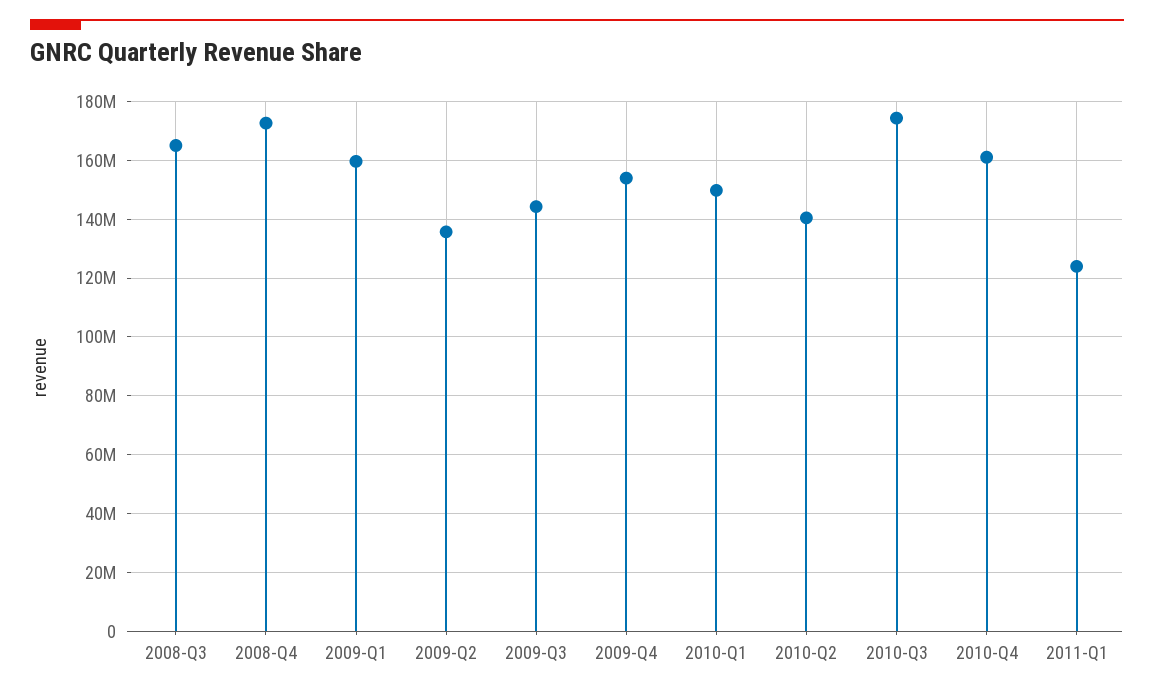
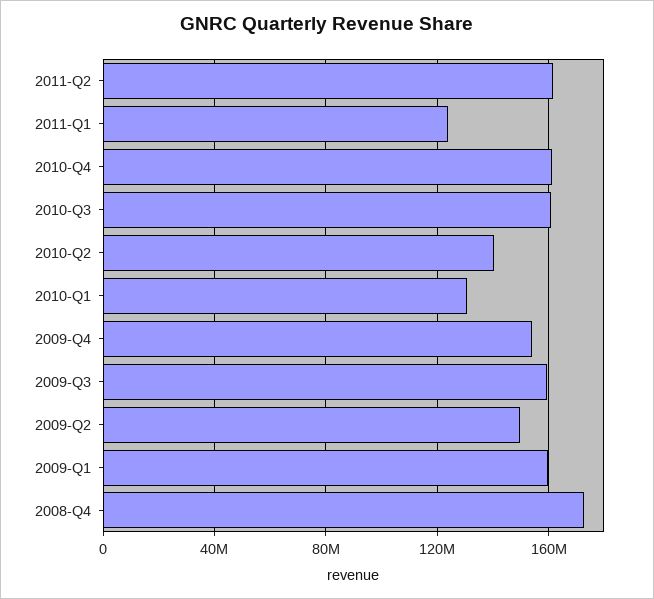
2008-Q3: 165000000 -> none
2009-Q2: 135000000 -> 150000000
2009-Q3: 145000000 -> 160000000
2010-Q1: 150000000 -> 130000000
2010-Q3: 175000000 -> 160000000
2011-Q2: none -> 160000000

